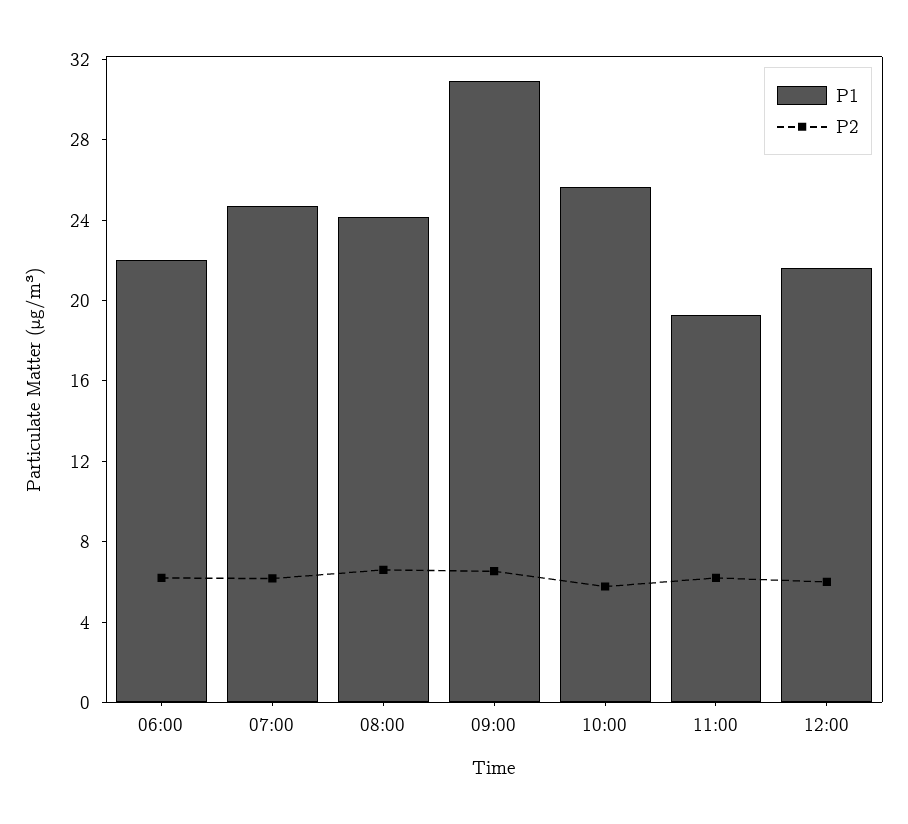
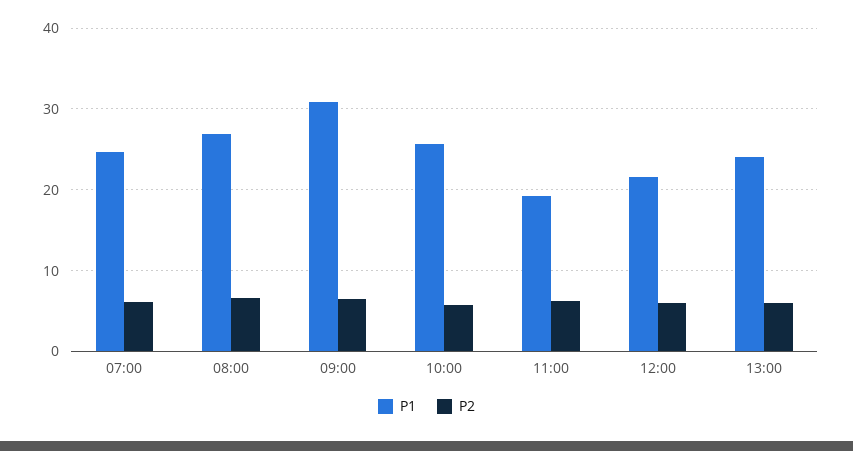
P1, 06:00: 22 -> none
P2, 06:00: 6 -> none
P1, 08:00: 24 -> 27
P1, 13:00: none -> 24
P2, 13:00: none -> 6

